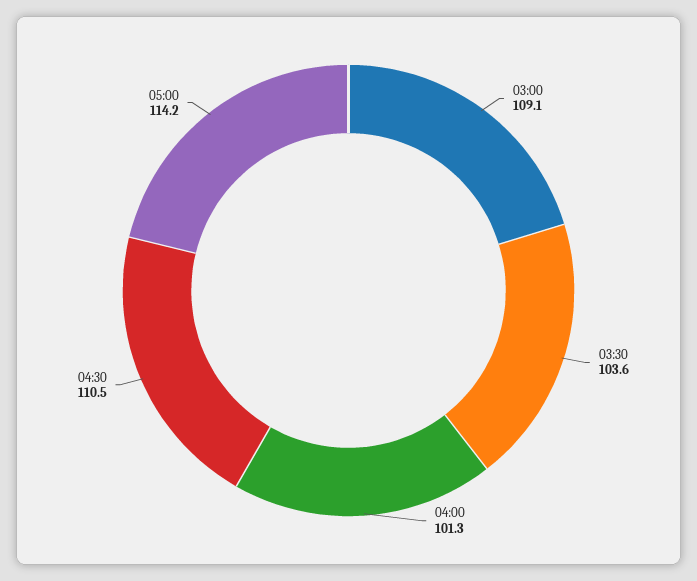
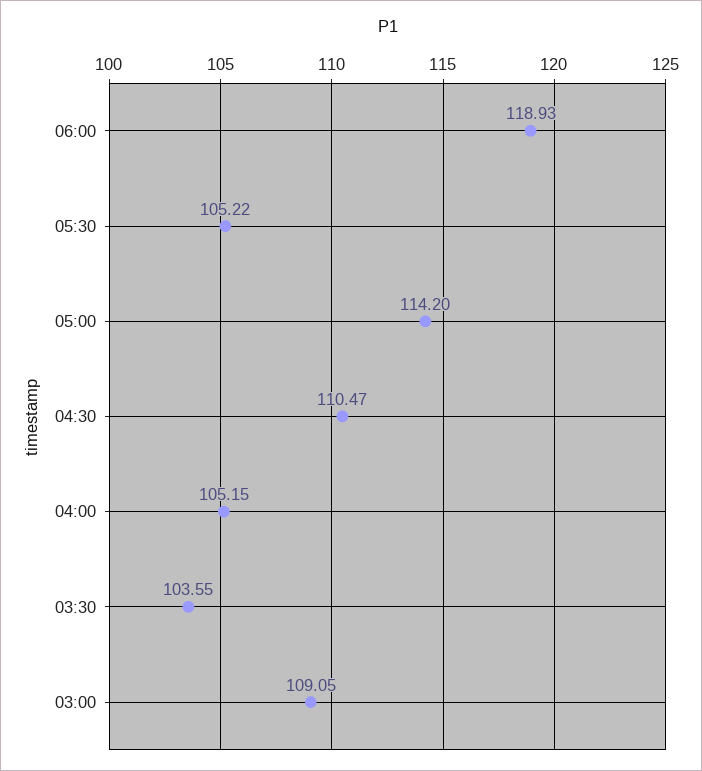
04:00: 101.3 -> 105.15
06:00: none -> 118.93
05:30: none -> 105.22

